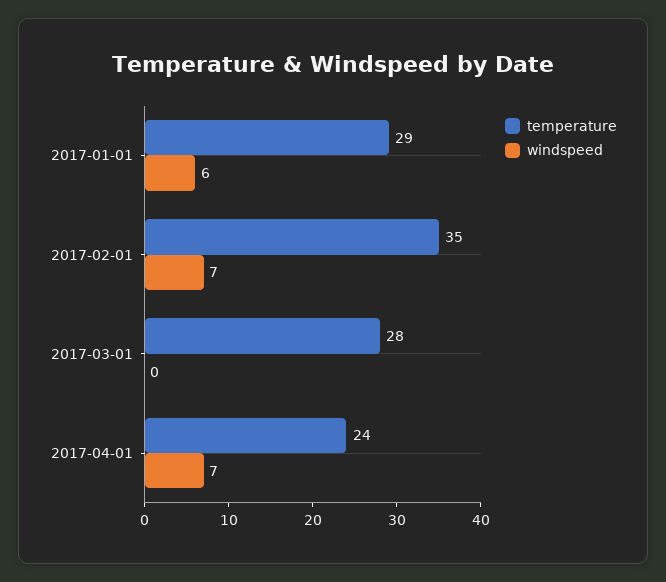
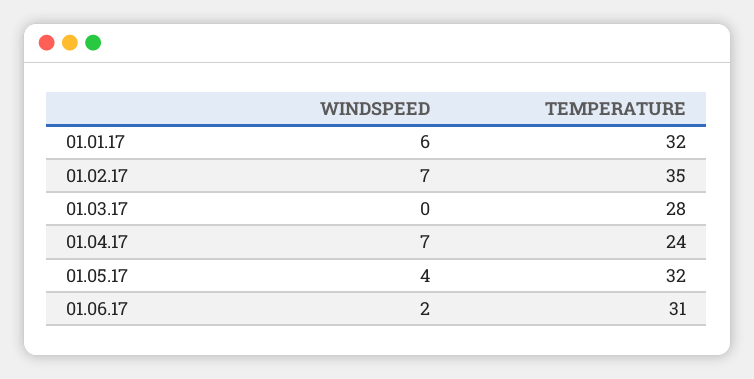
temperature, 2017-01-01: 29 -> 32
windspeed, 01.05.17: none -> 4
temperature, 01.05.17: none -> 32
windspeed, 01.06.17: none -> 2
temperature, 01.06.17: none -> 31

